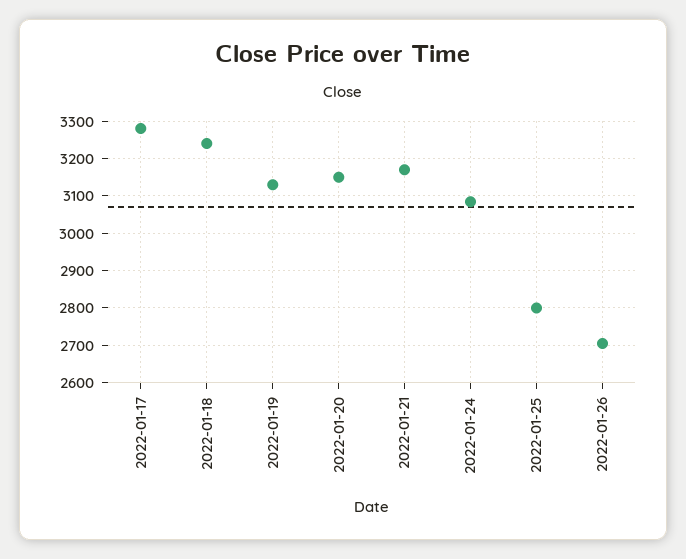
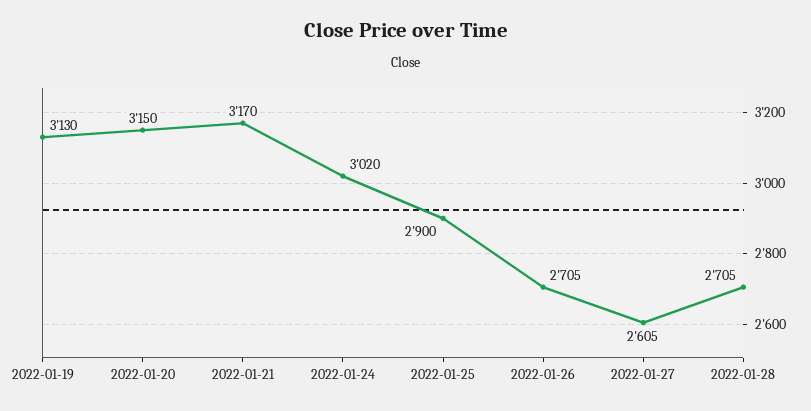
2022-01-17: 3280 -> none
2022-01-18: 3240 -> none
2022-01-24: 3080 -> 3020
2022-01-25: 2800 -> 2900
2022-01-27: none -> 2605
2022-01-28: none -> 2705

